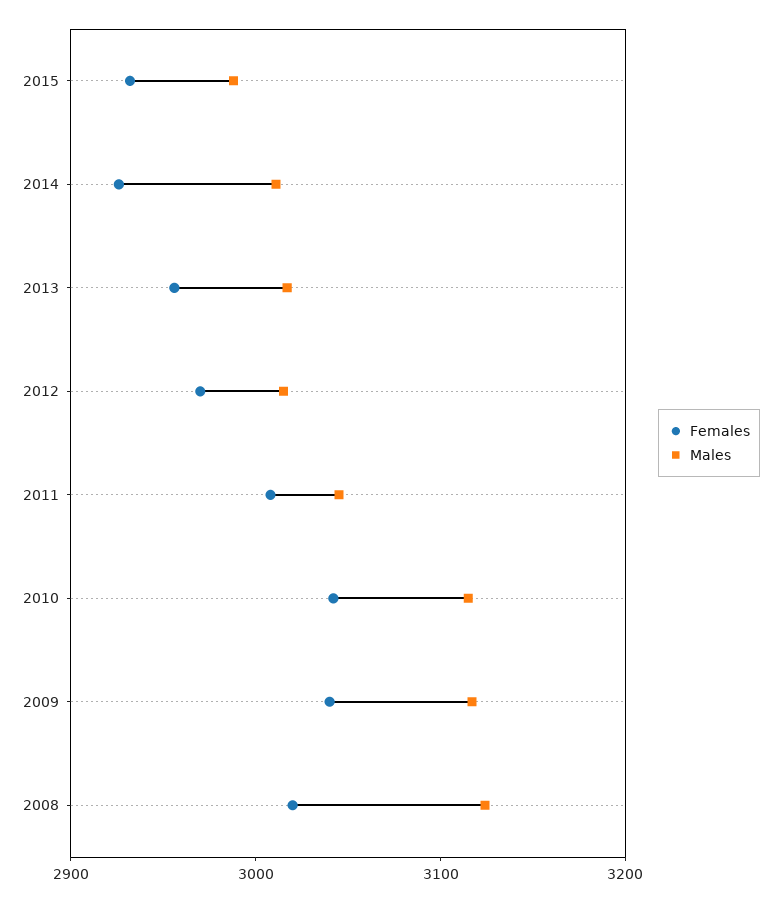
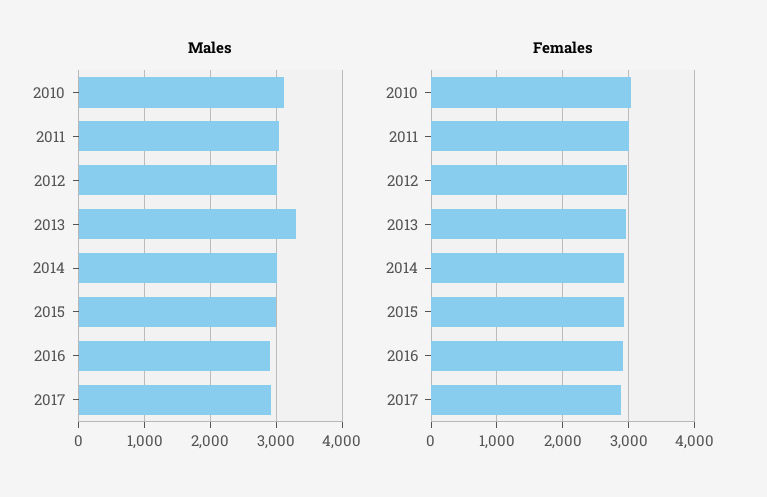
Males, 2013: 3020 -> 3300
Females, 2009: 3040 -> none
Males, 2009: 3120 -> none
Females, 2008: 3020 -> none
Males, 2008: 3120 -> none
Males, 2016: none -> 2900
Males, 2017: none -> 2900
Females, 2016: none -> 2900
Females, 2017: none -> 2900

